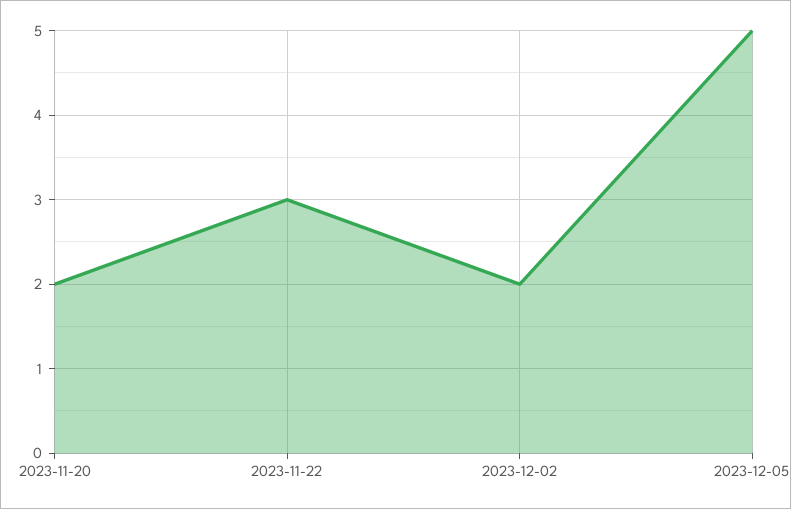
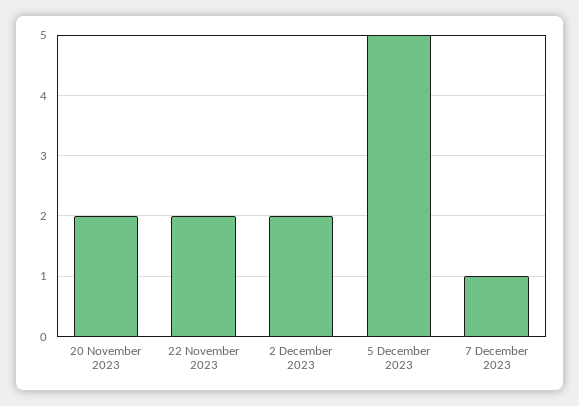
2023-11-22: 3 -> 2
7 December 2023: none -> 1

